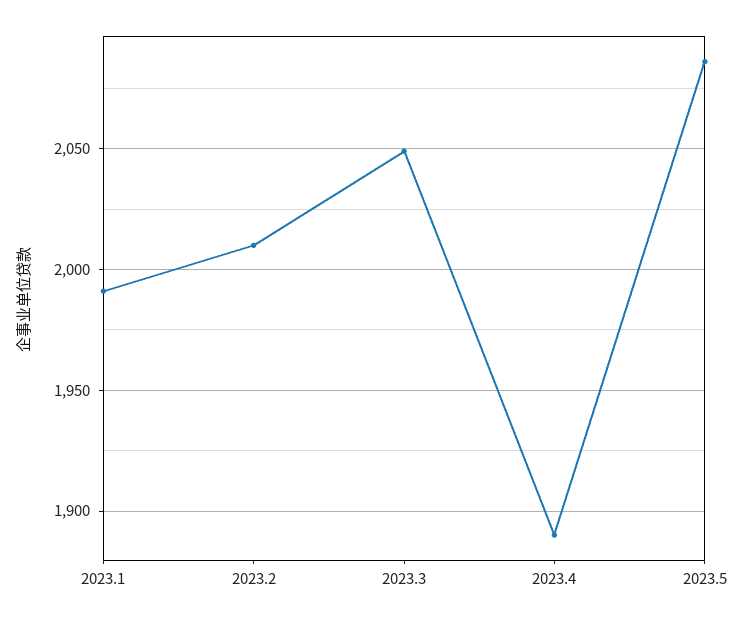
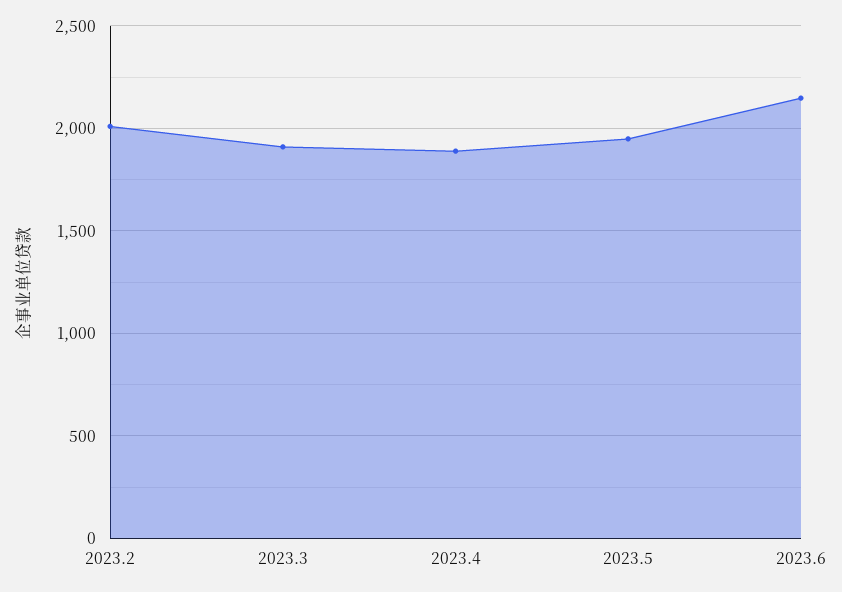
2023.1: 1990 -> none
2023.3: 2050 -> 1900
2023.5: 2085 -> 1950
2023.6: none -> 2150

